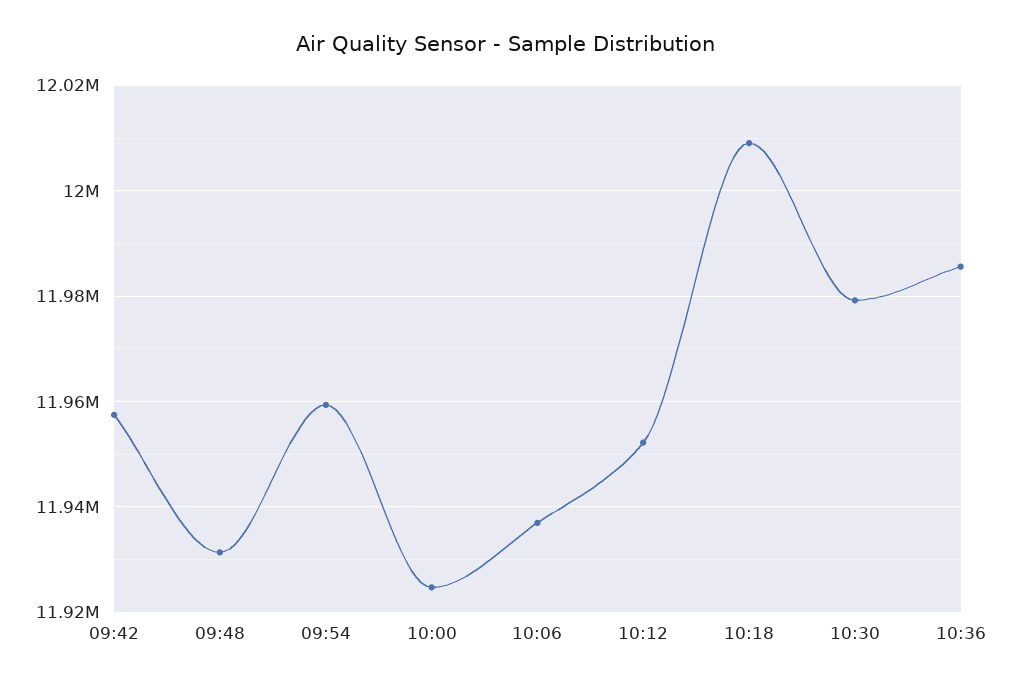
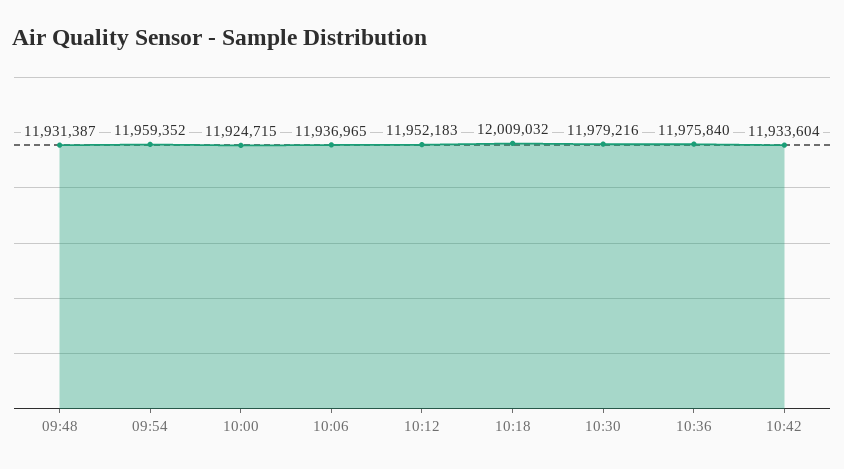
09:42: 11958000 -> none
10:36: 11986000 -> 11975840
10:42: none -> 11933604

